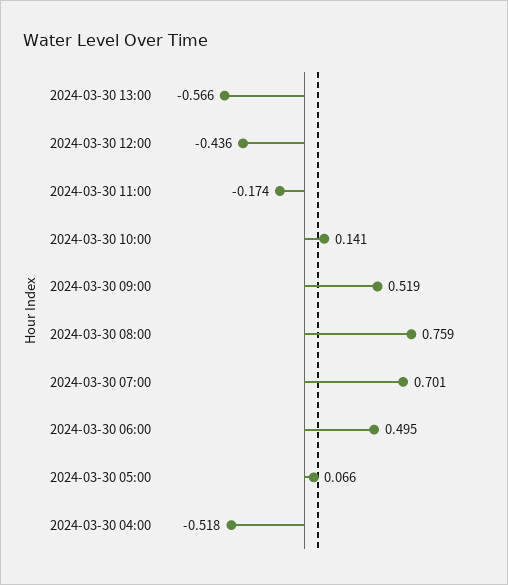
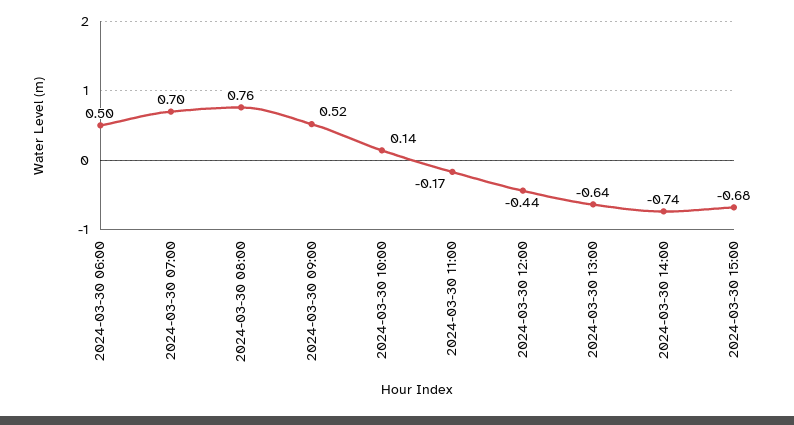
2024-03-30 13:00: -0.566 -> -0.64
2024-03-30 05:00: 0.066 -> none
2024-03-30 04:00: -0.518 -> none
2024-03-30 14:00: none -> -0.74
2024-03-30 15:00: none -> -0.68

